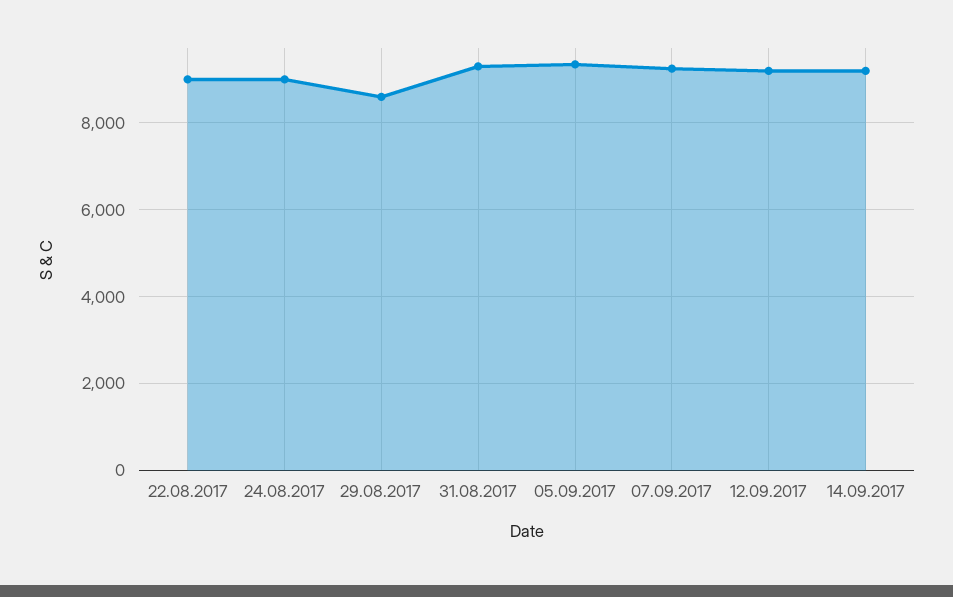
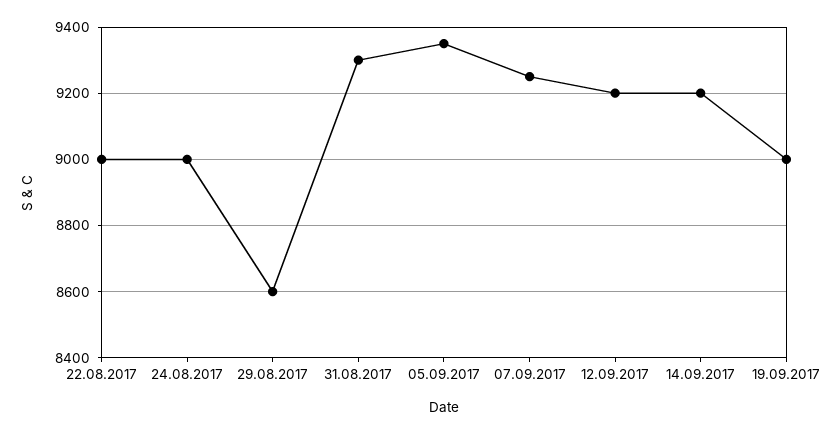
19.09.2017: none -> 9000

